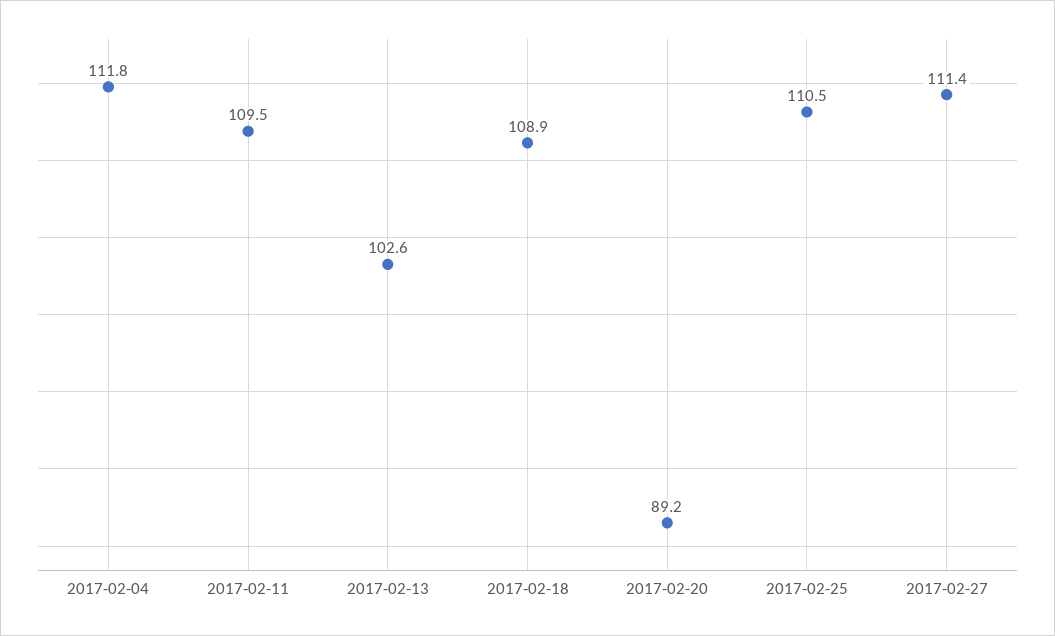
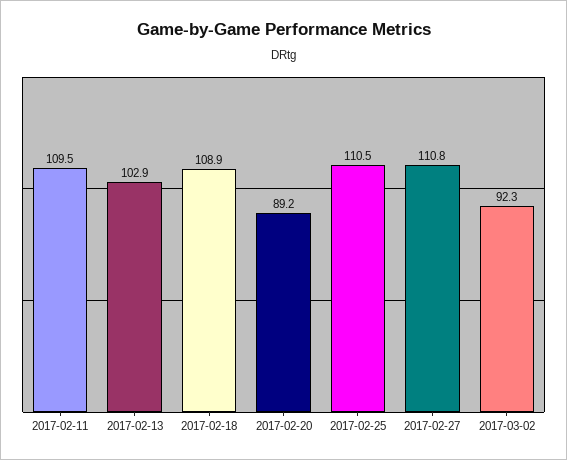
2017-02-04: 111.8 -> none
2017-02-13: 102.6 -> 102.9
2017-02-27: 111.4 -> 110.8
2017-03-02: none -> 92.3

